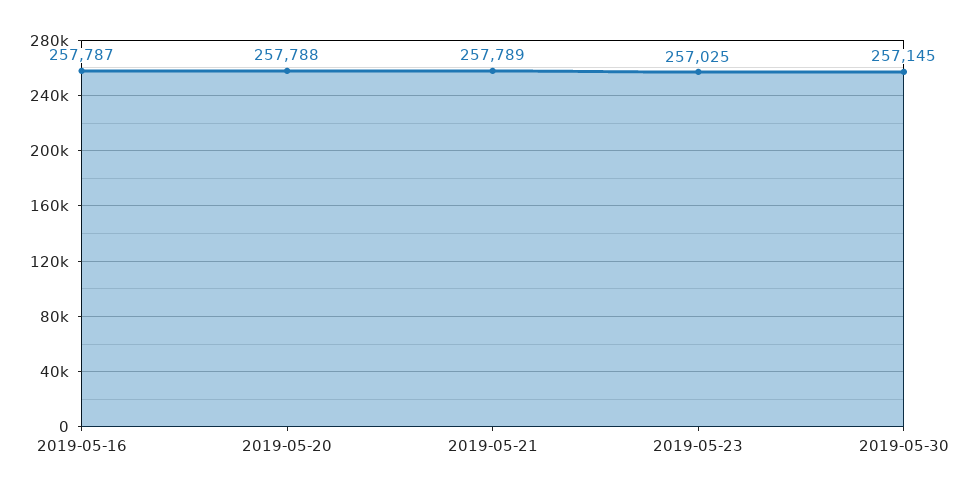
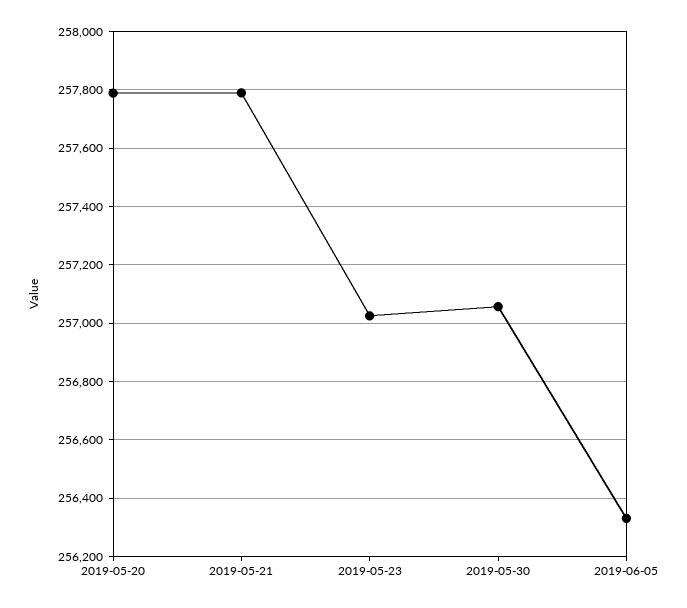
2019-05-16: 257787 -> none
2019-05-30: 257145 -> 257050
2019-06-05: none -> 256325

